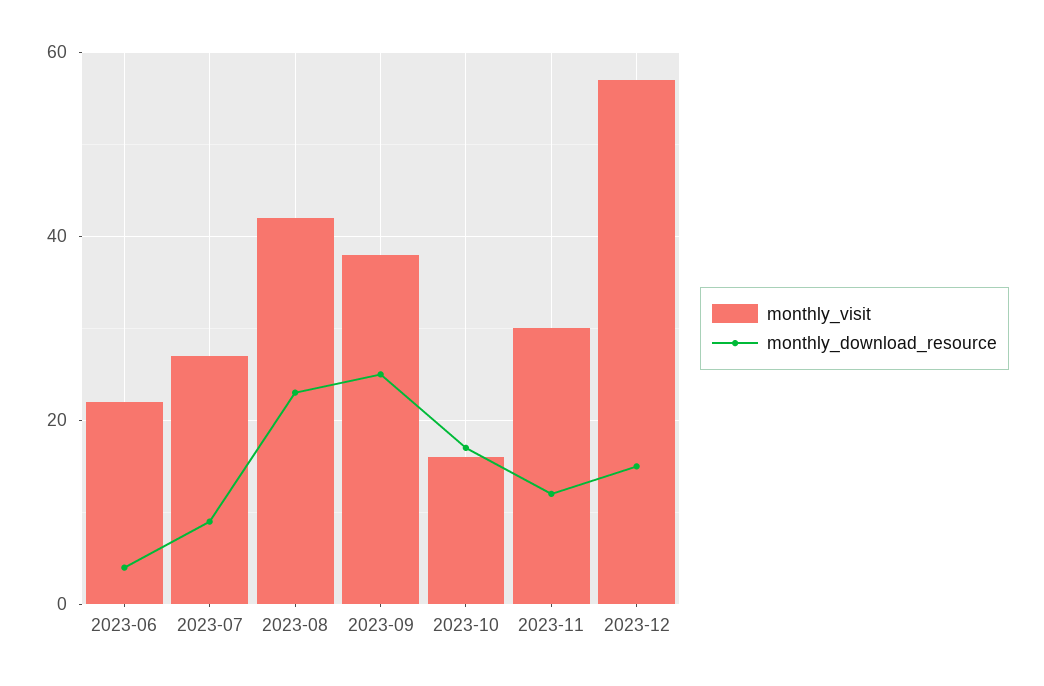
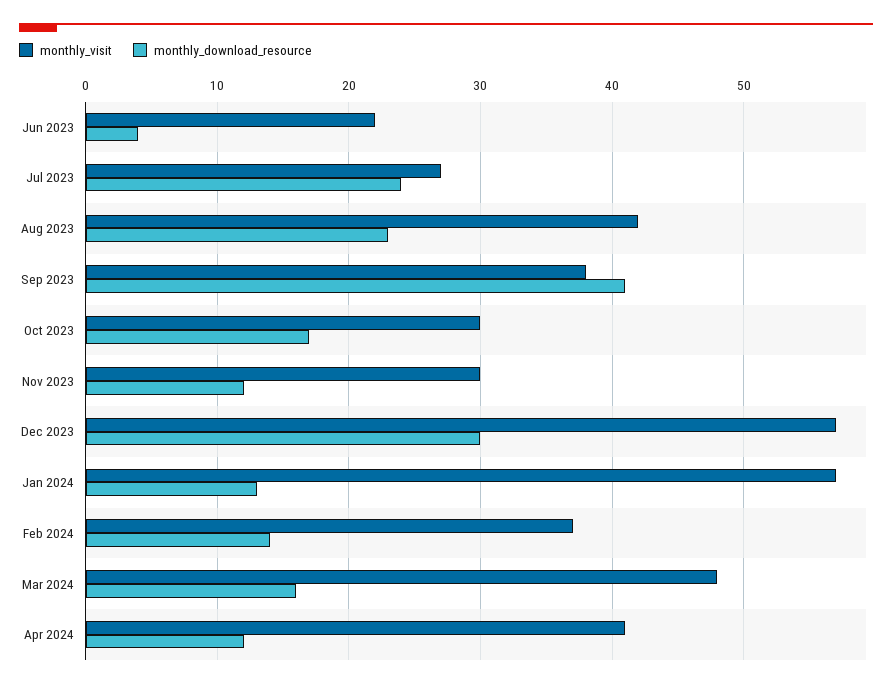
monthly_download_resource, 2023-07: 10 -> 24
monthly_download_resource, 2023-09: 25 -> 41
monthly_visit, 2023-10: 15 -> 30
monthly_download_resource, 2023-12: 15 -> 30
monthly_visit, Jan 2024: none -> 57
monthly_download_resource, Jan 2024: none -> 13
monthly_visit, Feb 2024: none -> 37
monthly_download_resource, Feb 2024: none -> 14
monthly_visit, Mar 2024: none -> 48
monthly_download_resource, Mar 2024: none -> 16
monthly_visit, Apr 2024: none -> 41
monthly_download_resource, Apr 2024: none -> 12

